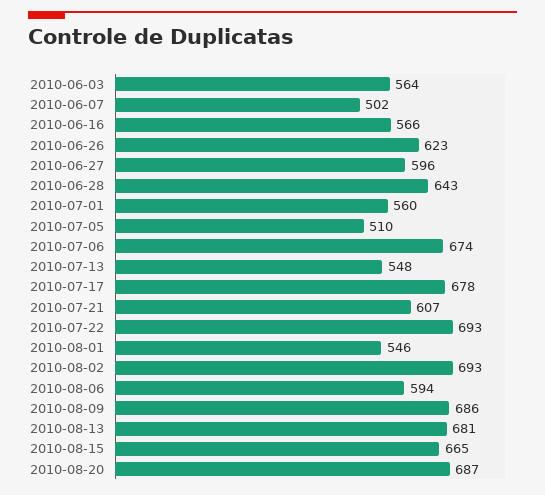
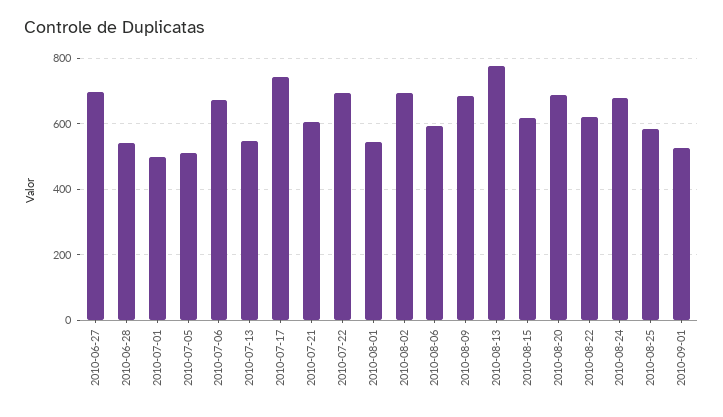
2010-06-03: 564 -> none
2010-06-07: 502 -> none
2010-06-16: 566 -> none
2010-06-26: 623 -> none
2010-06-27: 596 -> 700
2010-06-28: 643 -> 540
2010-07-01: 560 -> 500
2010-07-17: 678 -> 740
2010-08-13: 681 -> 780
2010-08-15: 665 -> 620
2010-08-22: none -> 620
2010-08-24: none -> 680
2010-08-25: none -> 580
2010-09-01: none -> 520

